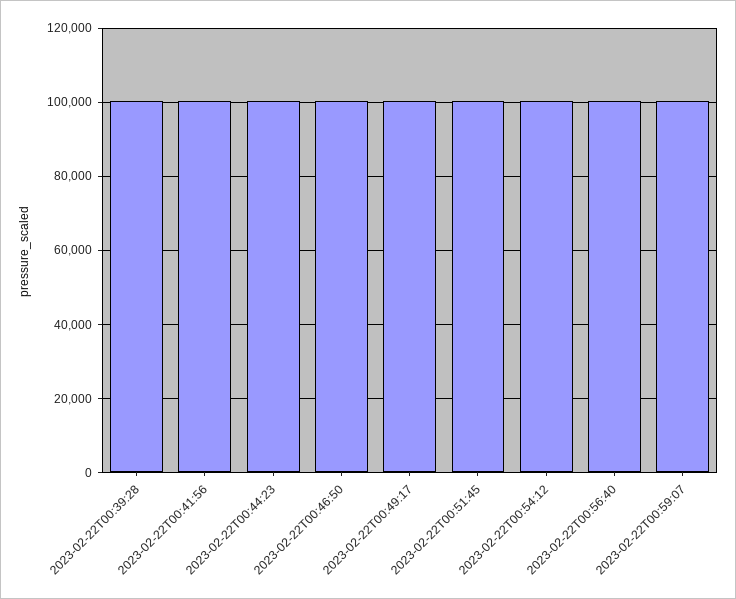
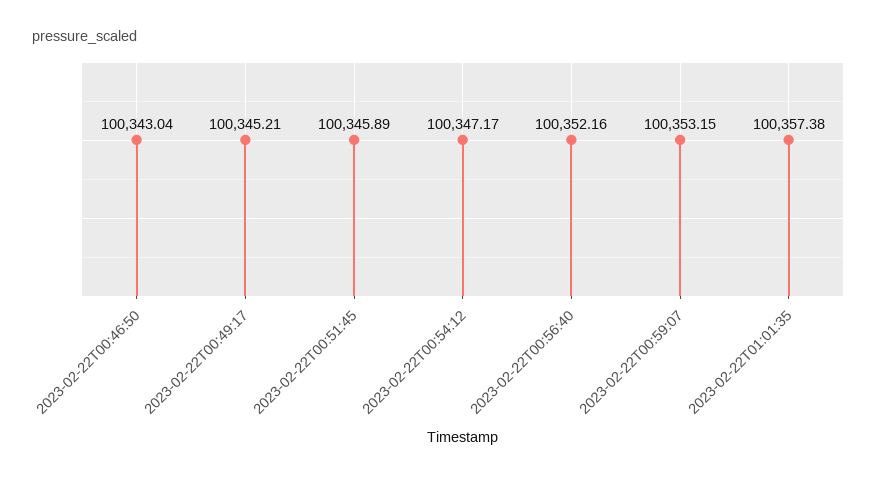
2023-02-22T00:39:28: 100000 -> none
2023-02-22T00:41:56: 100000 -> none
2023-02-22T00:44:23: 100000 -> none
2023-02-22T01:01:35: none -> 100357.38

